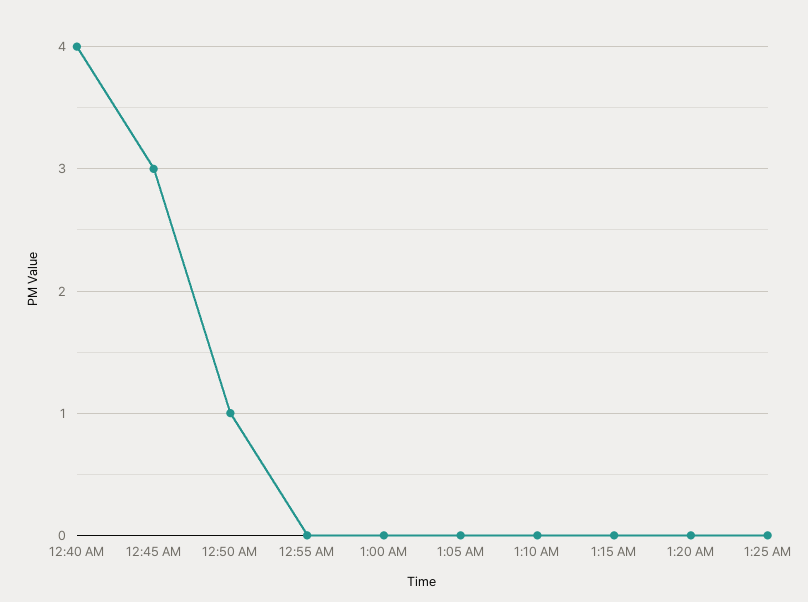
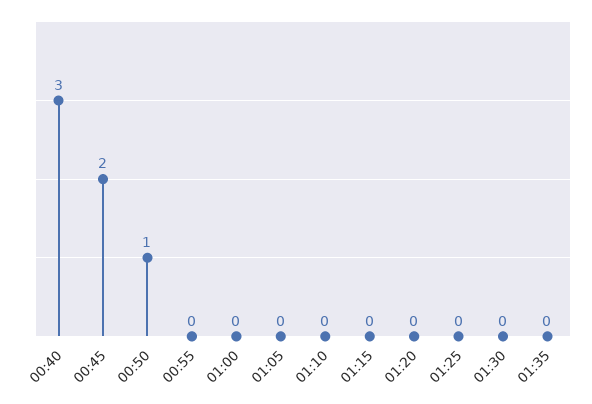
12:40 AM: 4 -> 3
12:45 AM: 3 -> 2
01:30: none -> 0
01:35: none -> 0

